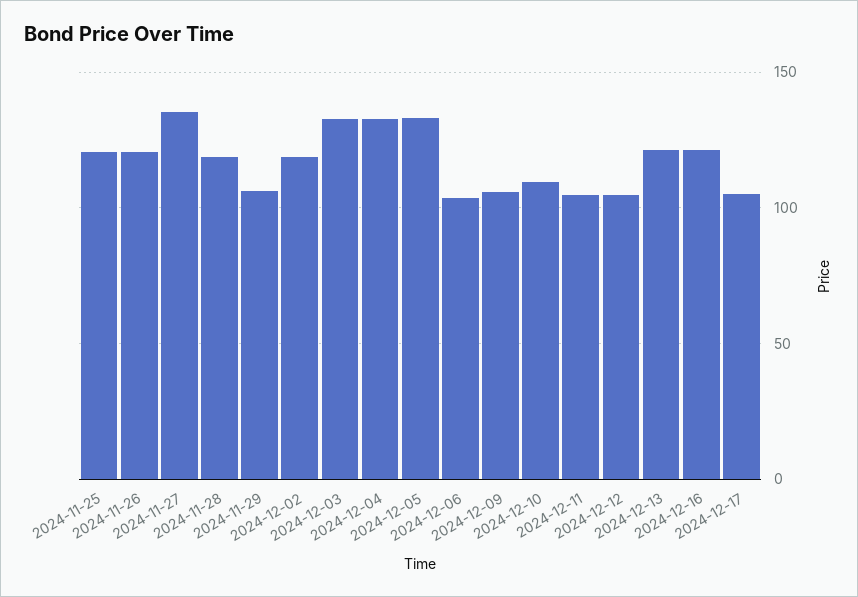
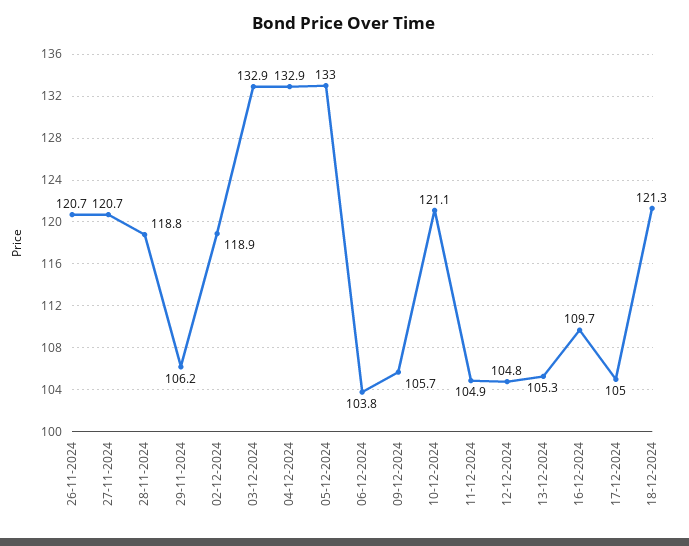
2024-11-25: 120 -> none
2024-11-27: 135 -> 120.7
2024-12-10: 110 -> 121.1
2024-12-13: 120 -> 105.3
2024-12-16: 120 -> 109.7
18-12-2024: none -> 121.3

